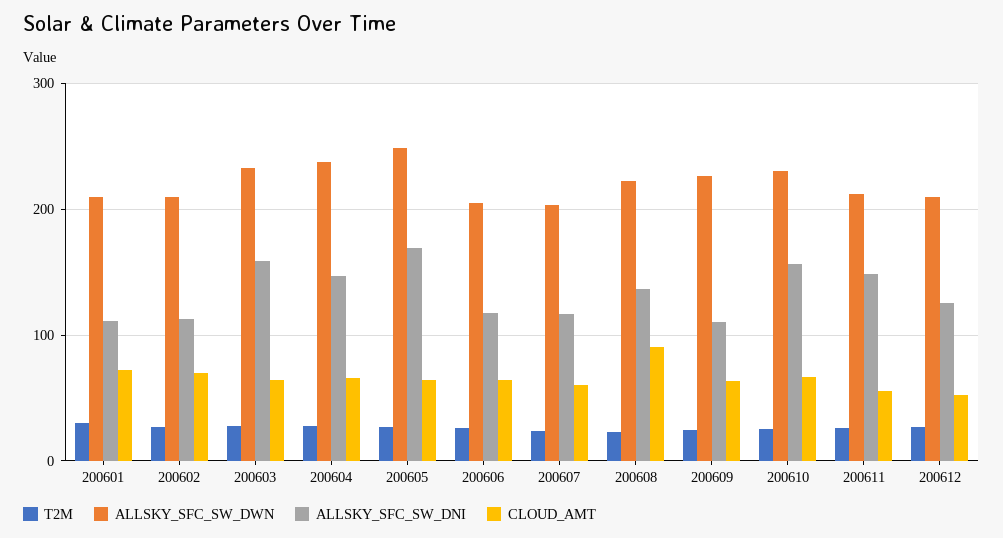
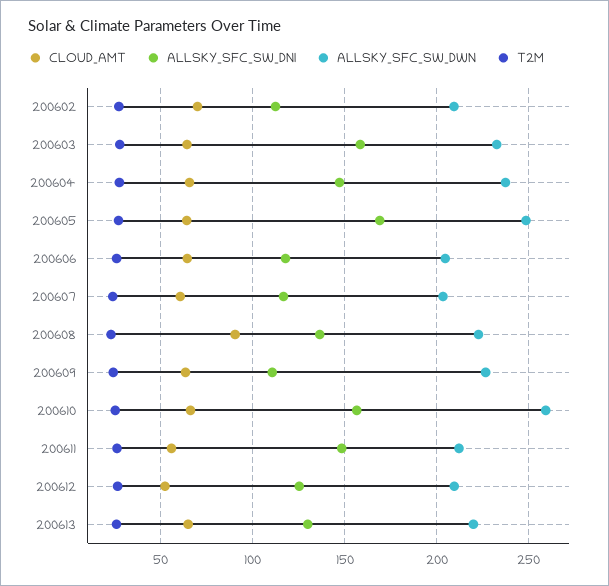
T2M, 200601: 30 -> none
ALLSKY_SFC_SW_DWN, 200601: 210 -> none
ALLSKY_SFC_SW_DNI, 200601: 110 -> none
CLOUD_AMT, 200601: 70 -> none
ALLSKY_SFC_SW_DWN, 200610: 230 -> 260
CLOUD_AMT, 200613: none -> 65
ALLSKY_SFC_SW_DNI, 200613: none -> 130
ALLSKY_SFC_SW_DWN, 200613: none -> 220
T2M, 200613: none -> 25

